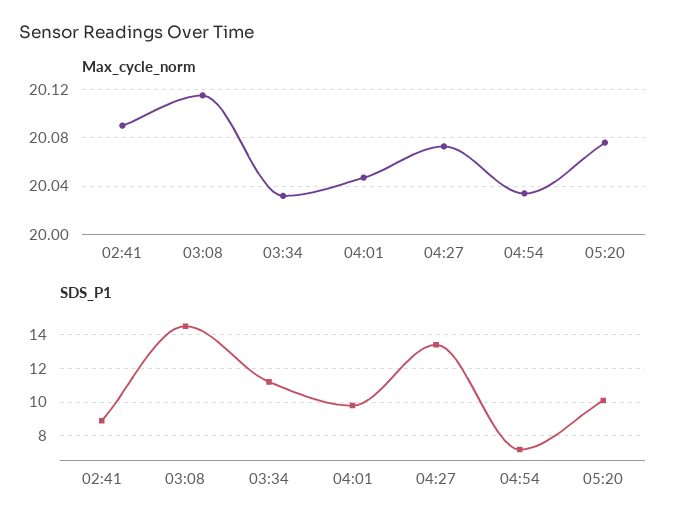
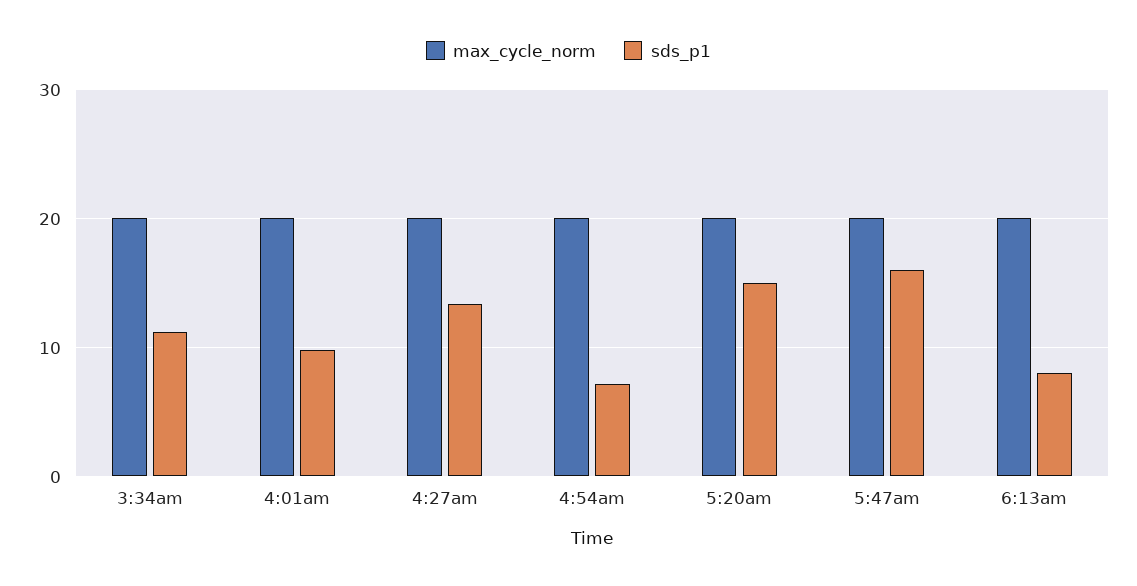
Max_cycle_norm, 02:41: 20.09 -> none
Max_cycle_norm, 03:08: 20.115 -> none
SDS_P1, 02:41: 9 -> none
SDS_P1, 03:08: 14.5 -> none
SDS_P1, 05:20: 10 -> 15
Max_cycle_norm, 5:47am: none -> 20
SDS_P1, 5:47am: none -> 16
Max_cycle_norm, 6:13am: none -> 20
SDS_P1, 6:13am: none -> 8

